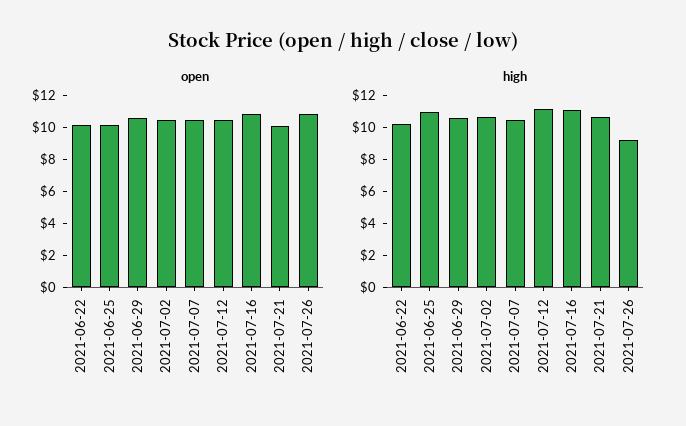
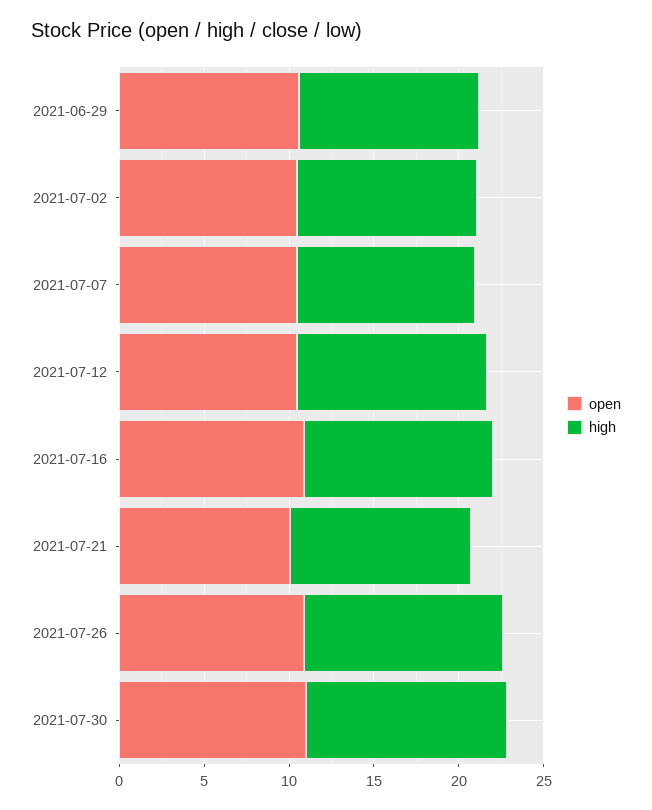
open, 2021-06-22: 10 -> none
open, 2021-06-25: 10 -> none
high, 2021-06-22: 10 -> none
high, 2021-06-25: 11 -> none
high, 2021-07-26: 9 -> 12
open, 2021-07-30: none -> 11
high, 2021-07-30: none -> 12

